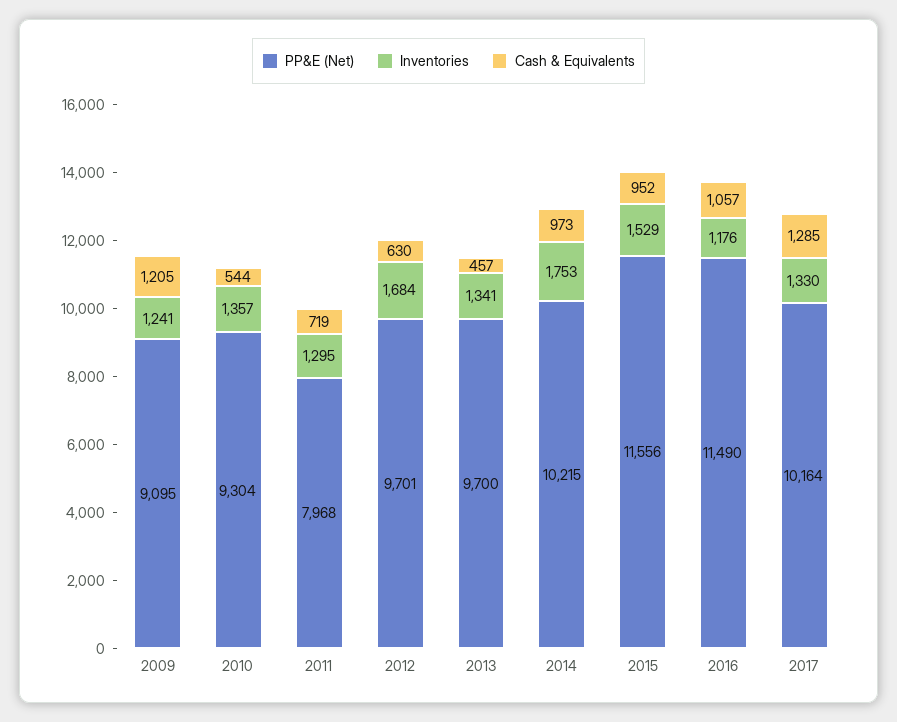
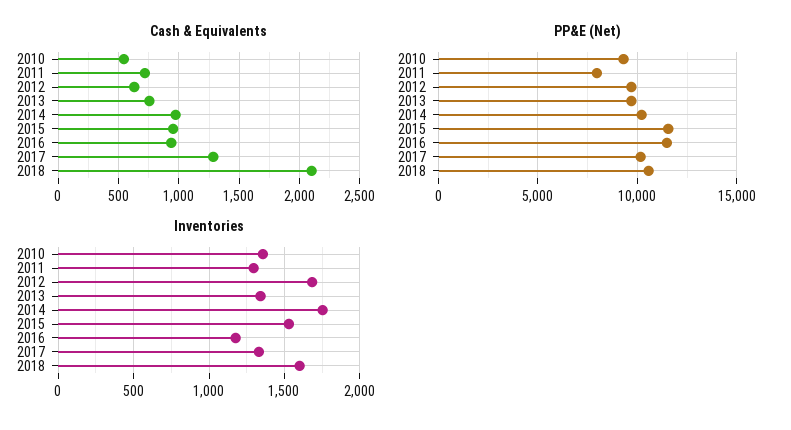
PP&E (Net), 2009: 9095 -> none
Inventories, 2009: 1241 -> none
Cash & Equivalents, 2009: 1205 -> none
Cash & Equivalents, 2013: 457 -> 750
Cash & Equivalents, 2016: 1057 -> 950
Cash & Equivalents, 2018: none -> 2100
PP&E (Net), 2018: none -> 10500
Inventories, 2018: none -> 1600

